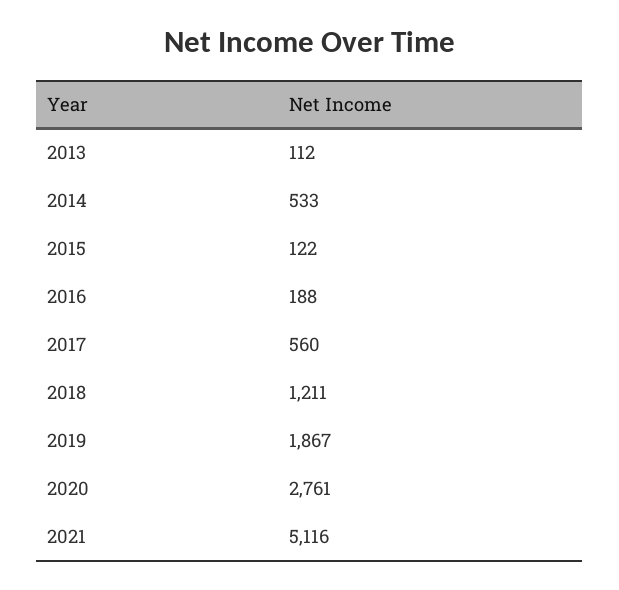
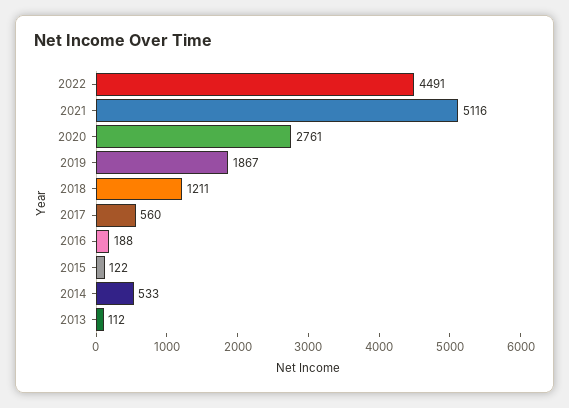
2022: none -> 4491

